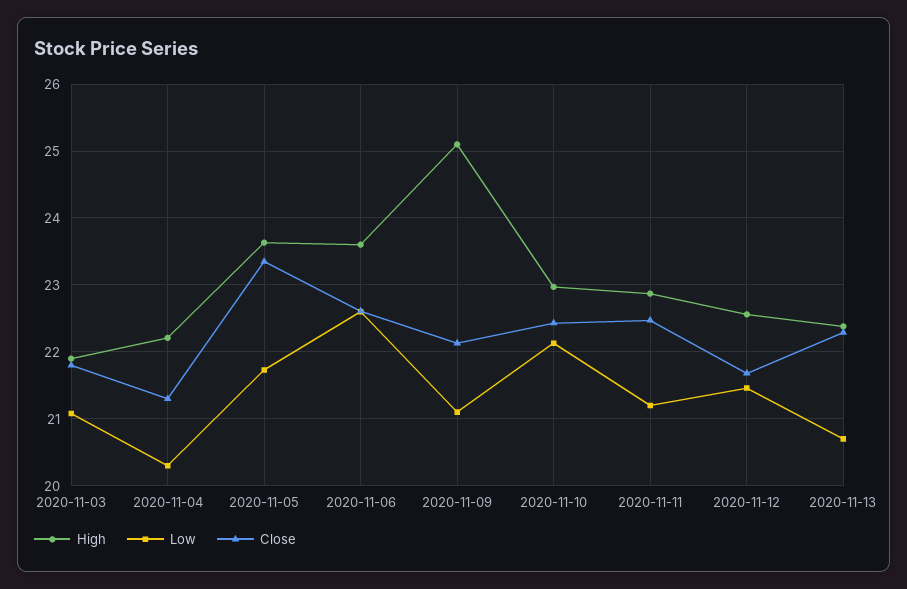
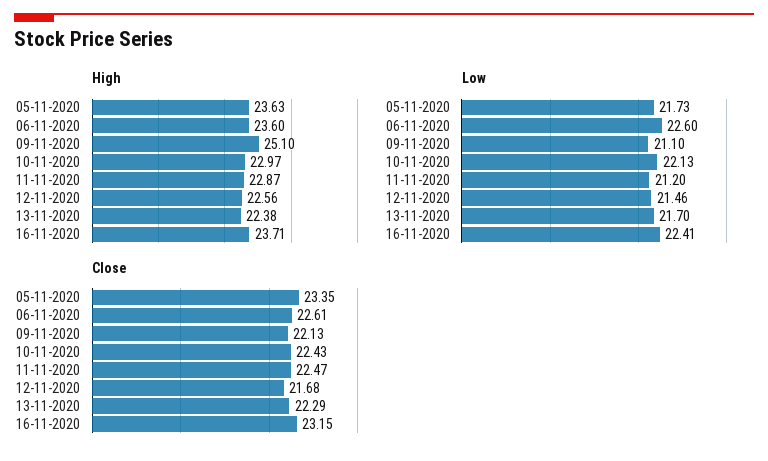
High, 2020-11-03: 21.9 -> none
Low, 2020-11-03: 21.1 -> none
Close, 2020-11-03: 21.8 -> none
High, 2020-11-04: 22.2 -> none
Low, 2020-11-04: 20.3 -> none
Close, 2020-11-04: 21.3 -> none
Low, 2020-11-13: 20.7 -> 21.7
High, 16-11-2020: none -> 23.71
Low, 16-11-2020: none -> 22.41
Close, 16-11-2020: none -> 23.15

